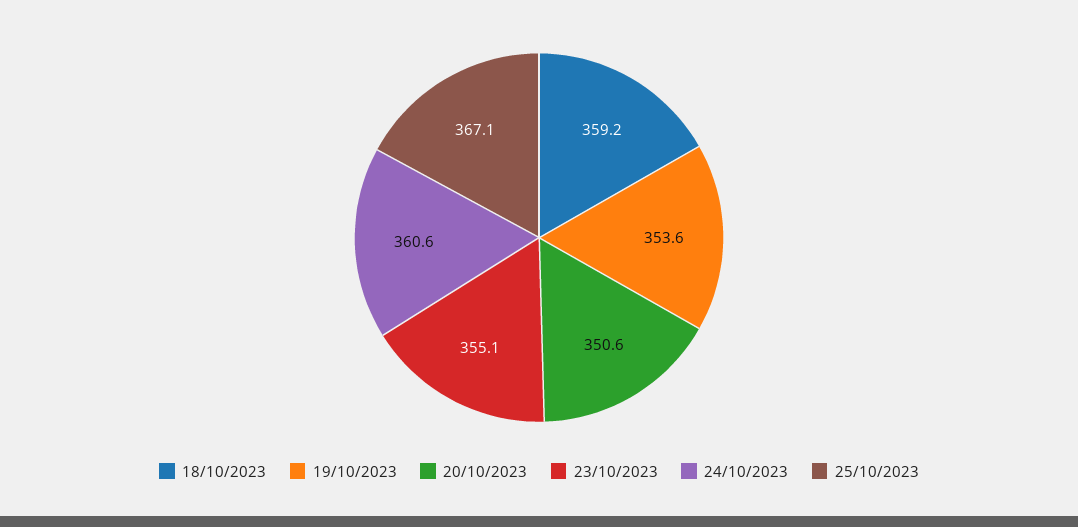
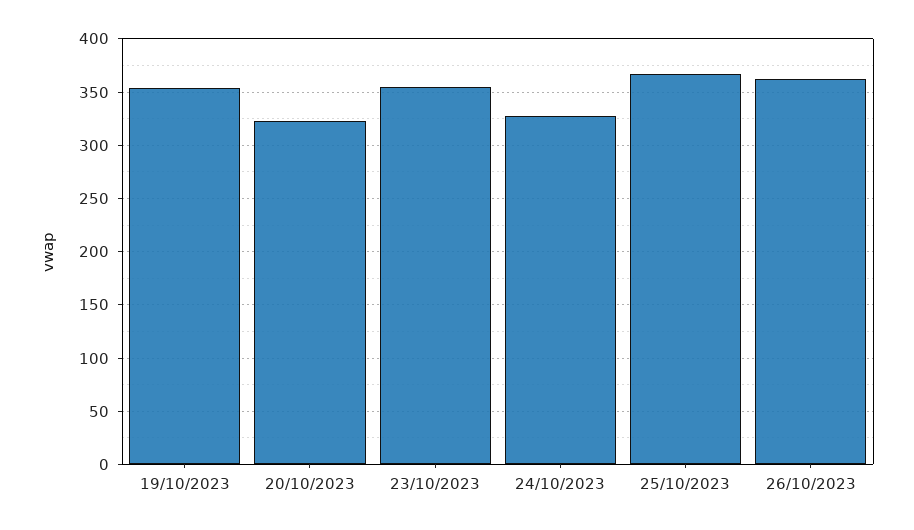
18/10/2023: 359.2 -> none
20/10/2023: 350.6 -> 320
24/10/2023: 360.6 -> 330
26/10/2023: none -> 360

